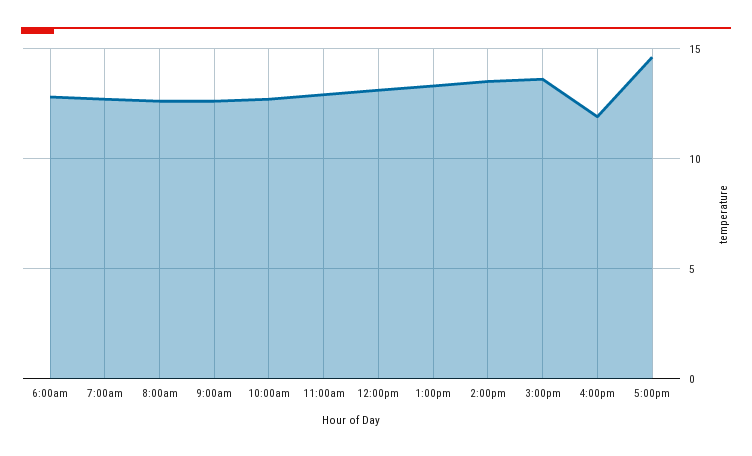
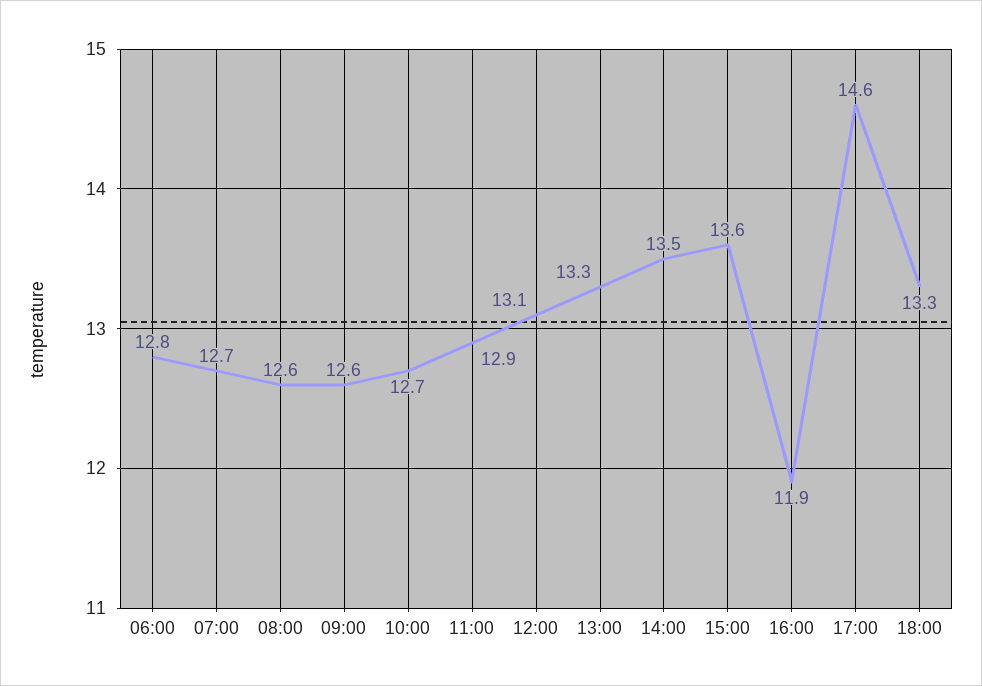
18:00: none -> 13.3

